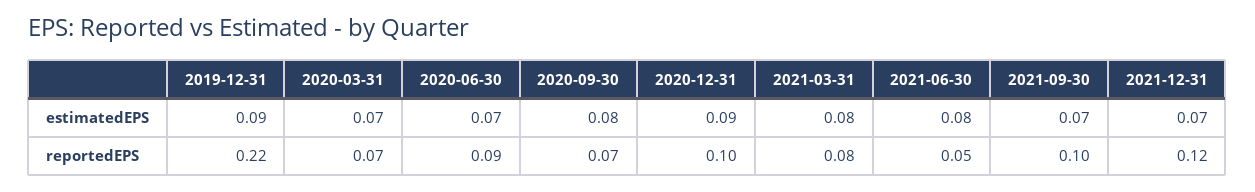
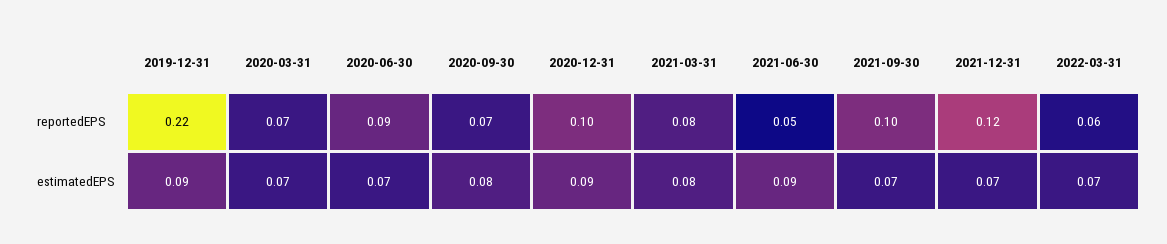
2021-06-30, estimatedEPS: 0.08 -> 0.09
2022-03-31, reportedEPS: none -> 0.06
2022-03-31, estimatedEPS: none -> 0.07

